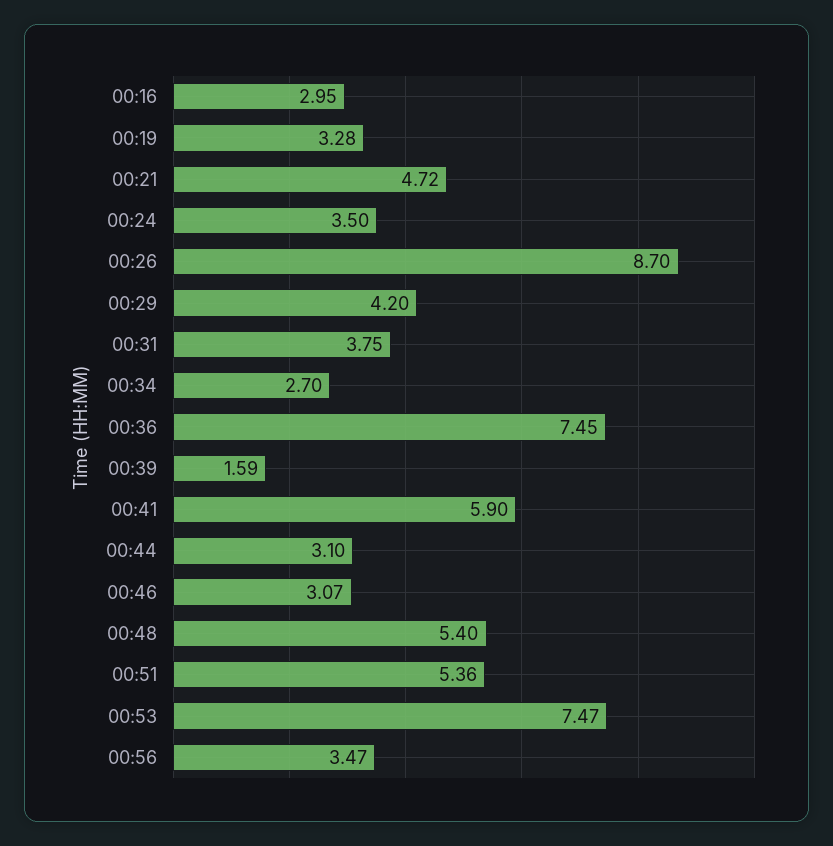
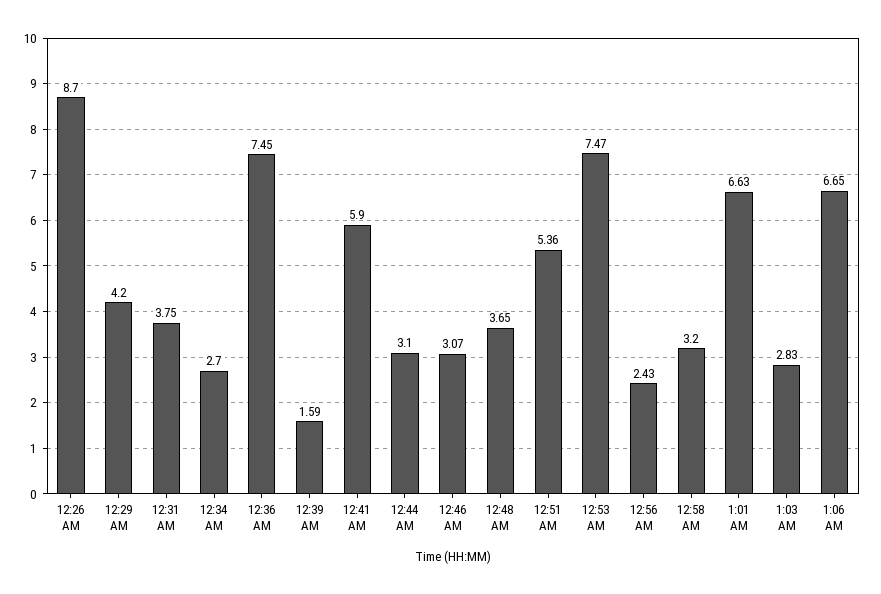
00:16: 2.95 -> none
00:19: 3.28 -> none
00:21: 4.72 -> none
00:24: 3.5 -> none
00:48: 5.4 -> 3.65
00:56: 3.47 -> 2.43
12:58 AM: none -> 3.2
1:01 AM: none -> 6.63
1:03 AM: none -> 2.83
1:06 AM: none -> 6.65

